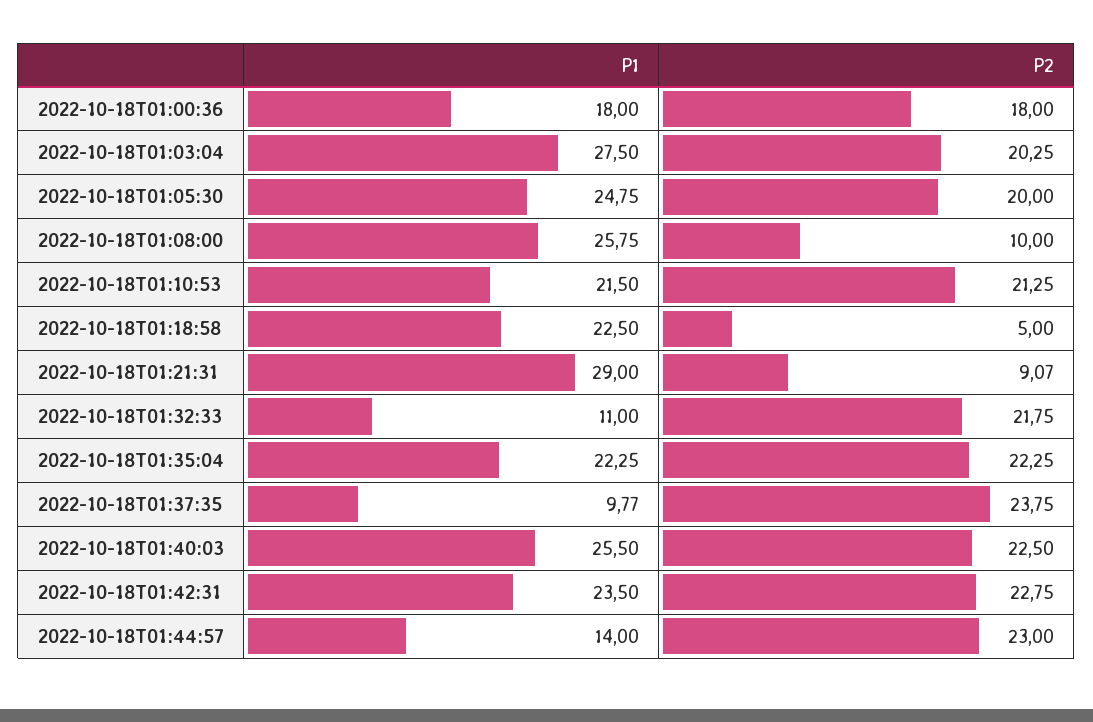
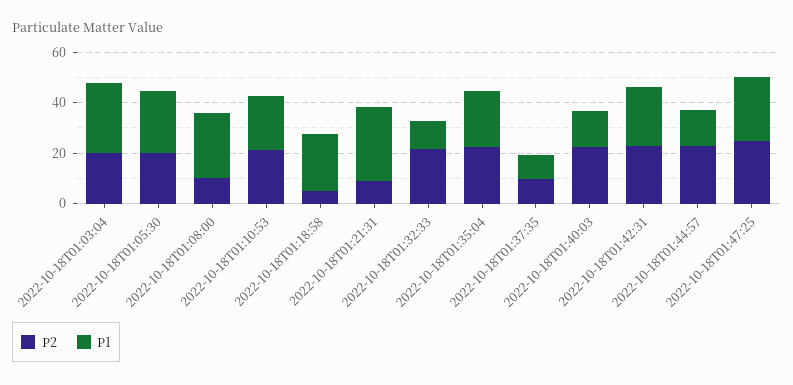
P1, 2022-10-18T01:00:36: 18 -> none
P2, 2022-10-18T01:00:36: 18 -> none
P2, 2022-10-18T01:37:35: 23.75 -> 10
P1, 2022-10-18T01:40:03: 25.5 -> 15
P2, 2022-10-18T01:47:25: none -> 25
P1, 2022-10-18T01:47:25: none -> 25

